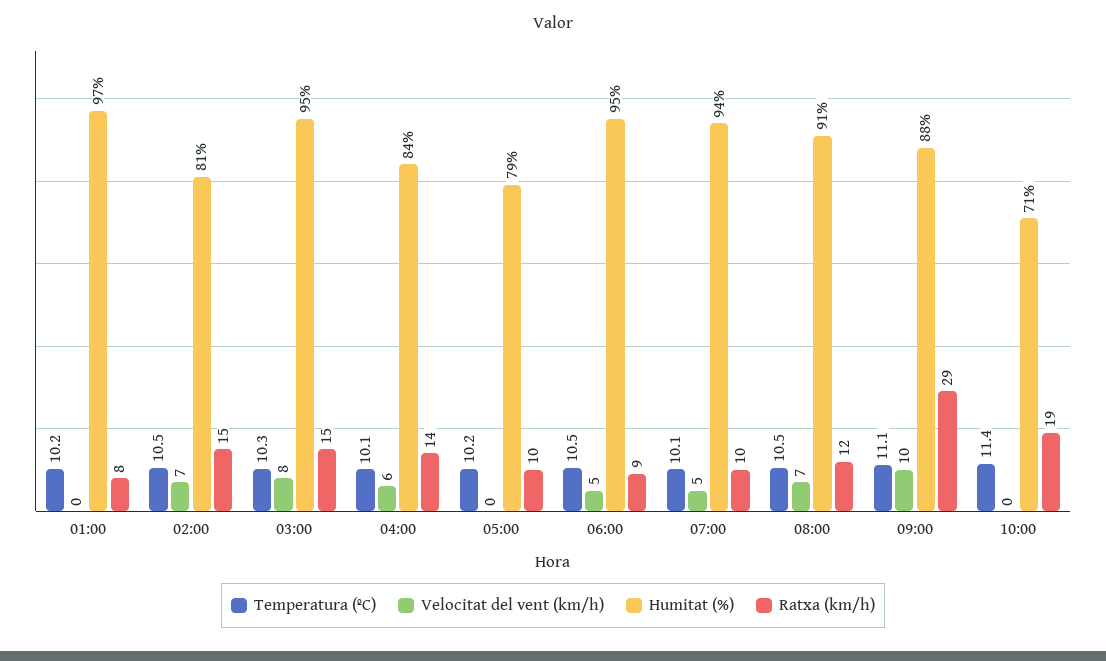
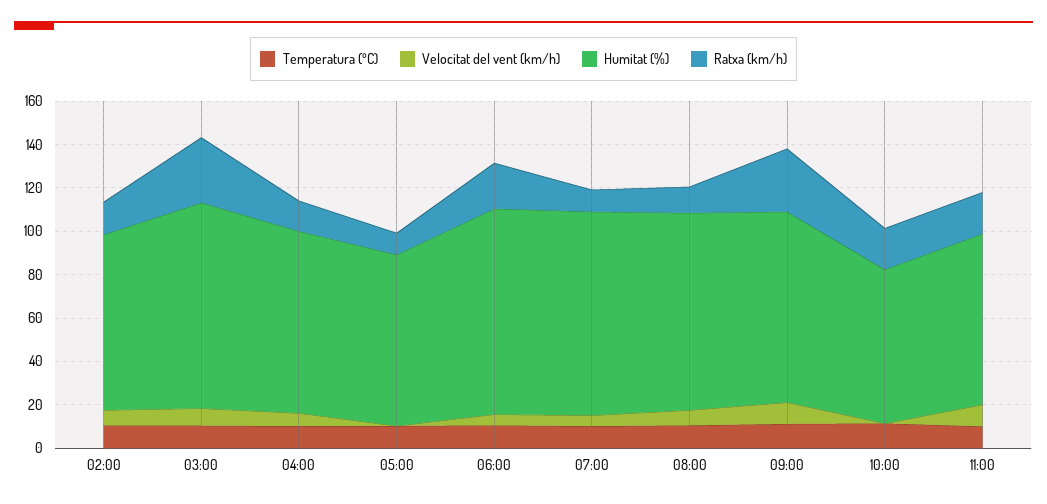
Temperatura (ºC), 01:00: 10.2 -> none
Velocitat del vent (km/h), 01:00: 0 -> none
Humitat (%), 01:00: 97 -> none
Ratxa (km/h), 01:00: 8 -> none
Ratxa (km/h), 03:00: 15 -> 30
Ratxa (km/h), 06:00: 9 -> 20
Temperatura (ºC), 11:00: none -> 10
Velocitat del vent (km/h), 11:00: none -> 10
Humitat (%), 11:00: none -> 80
Ratxa (km/h), 11:00: none -> 20

